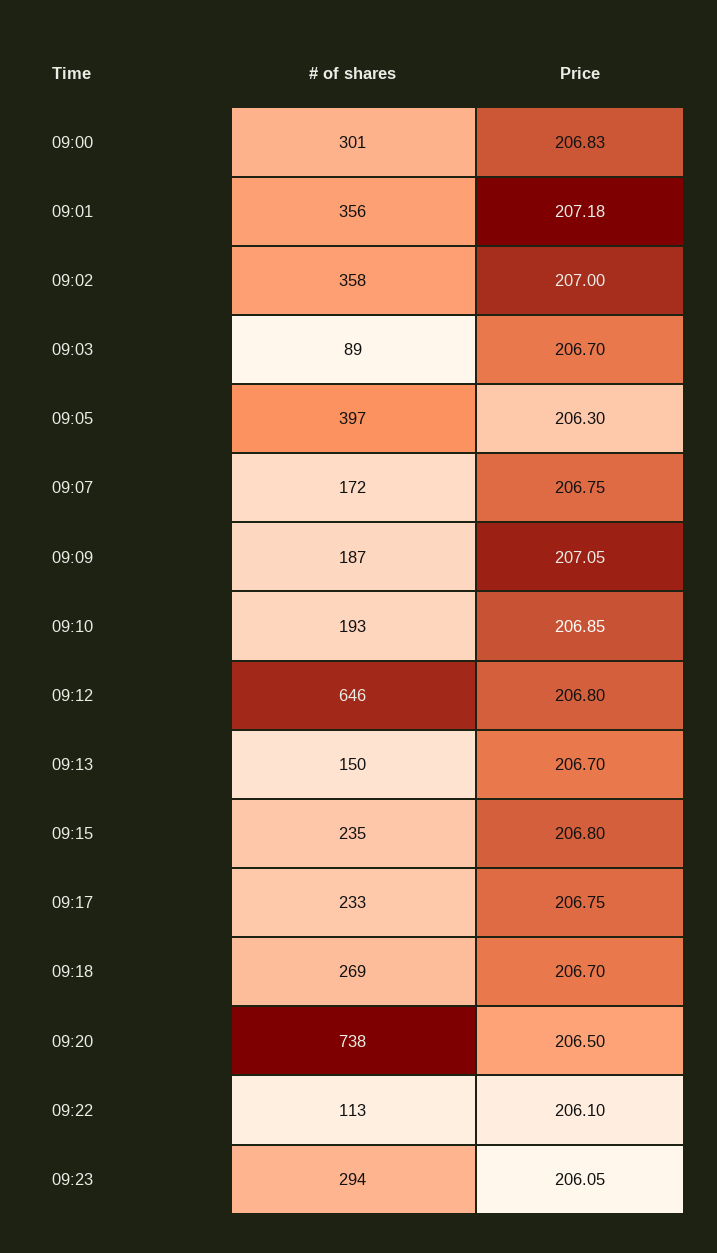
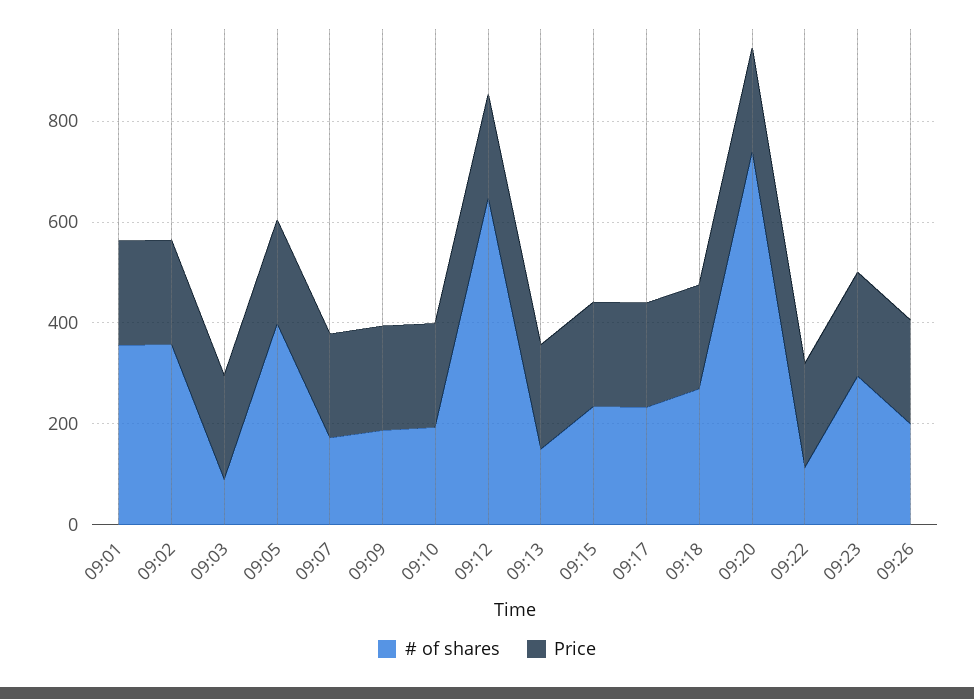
# of shares, 09:00: 301 -> none
Price, 09:00: 206.83 -> none
# of shares, 09:26: none -> 200
Price, 09:26: none -> 200

